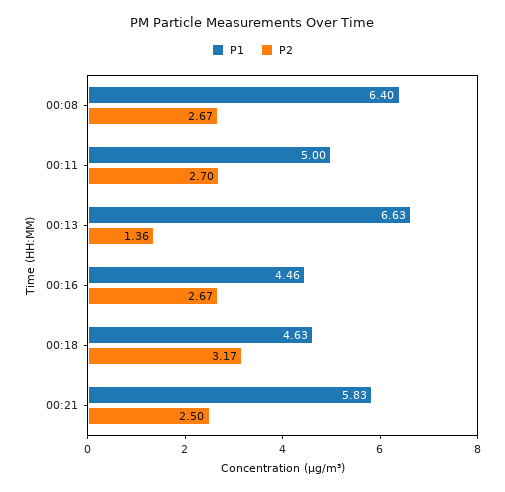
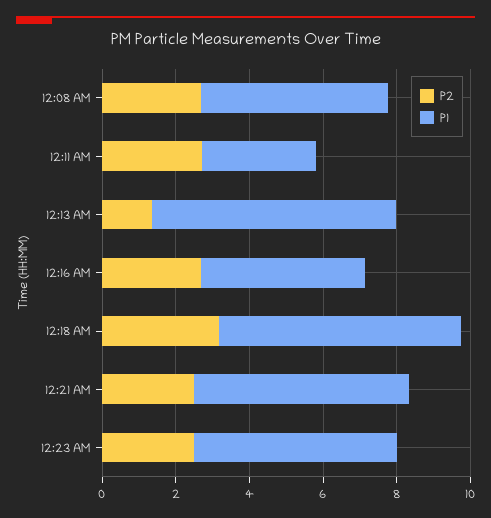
P1, 00:08: 6.4 -> 5
P1, 00:11: 5 -> 3
P1, 00:18: 4.63 -> 6.5
P2, 12:23 AM: none -> 2.5
P1, 12:23 AM: none -> 5.5

